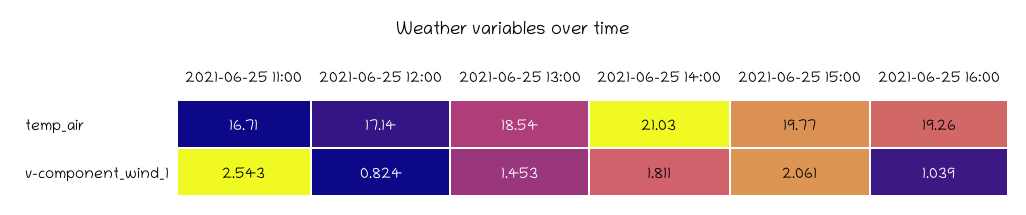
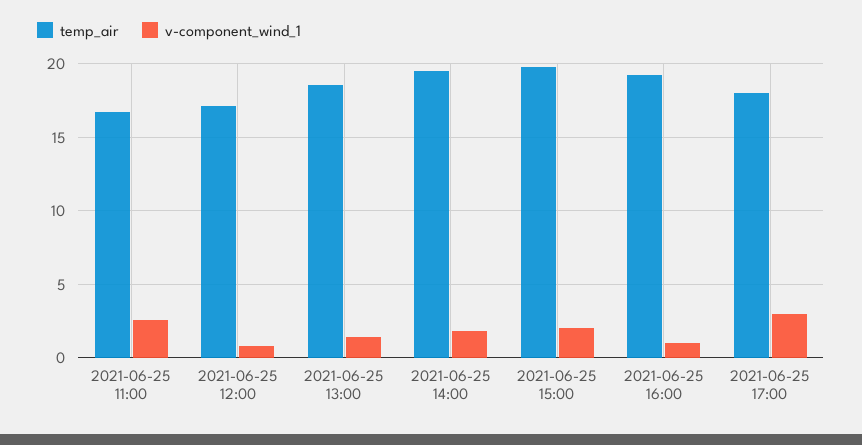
temp_air, 2021-06-25 14:00: 21.03 -> 19.5
temp_air, 2021-06-25 17:00: none -> 18
v-component_wind_1, 2021-06-25 17:00: none -> 3

